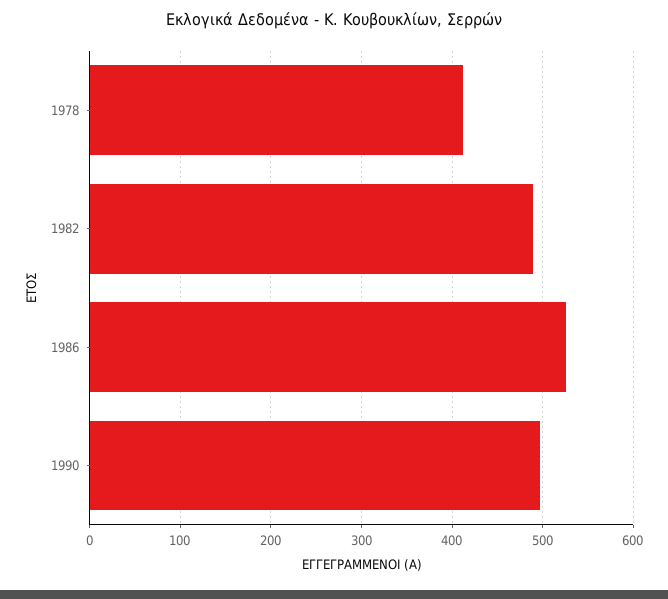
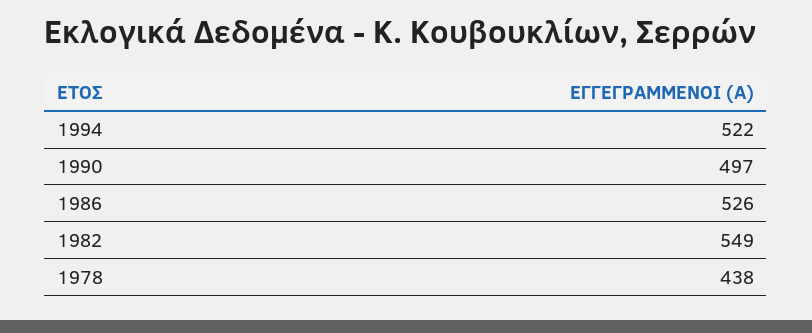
1978: 410 -> 438
1982: 490 -> 549
1994: none -> 522

